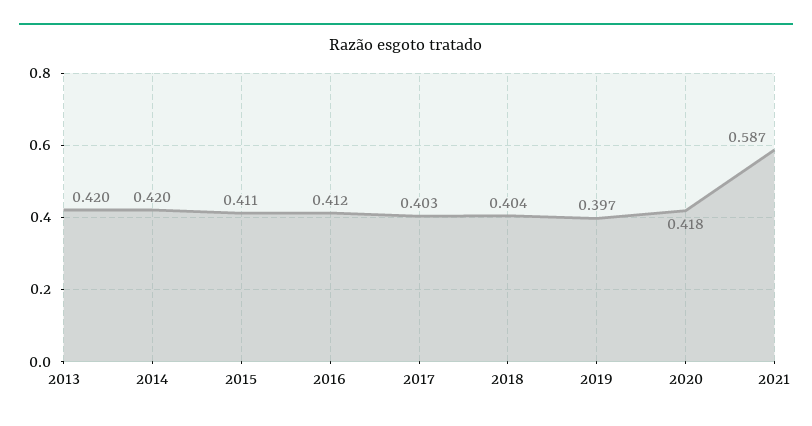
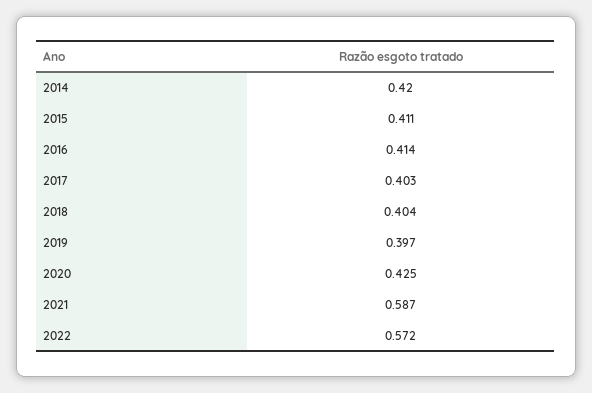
2013: 0.42 -> none
2016: 0.412 -> 0.414
2020: 0.418 -> 0.425
2022: none -> 0.572

